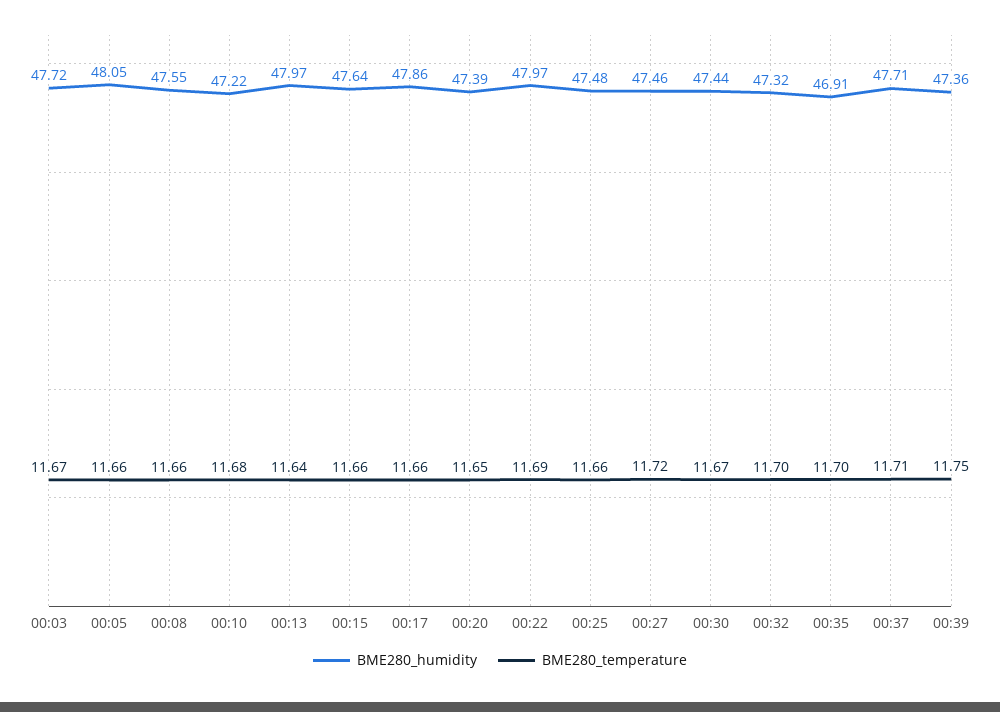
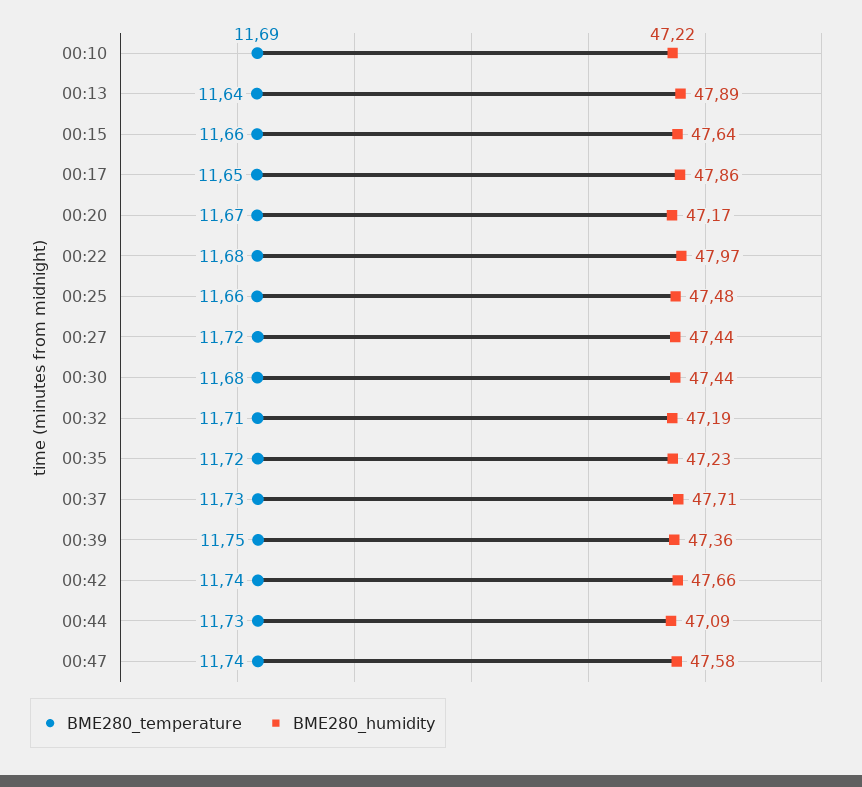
BME280_humidity, 00:03: 47.72 -> none
BME280_temperature, 00:03: 11.67 -> none
BME280_humidity, 00:05: 48.05 -> none
BME280_temperature, 00:05: 11.66 -> none
BME280_humidity, 00:08: 47.55 -> none
BME280_temperature, 00:08: 11.66 -> none
BME280_temperature, 00:10: 11.68 -> 11.69
BME280_humidity, 00:13: 47.97 -> 47.89
BME280_temperature, 00:17: 11.66 -> 11.65
BME280_humidity, 00:20: 47.39 -> 47.17
BME280_temperature, 00:20: 11.65 -> 11.67
BME280_temperature, 00:22: 11.69 -> 11.68
BME280_humidity, 00:27: 47.46 -> 47.44
BME280_temperature, 00:30: 11.67 -> 11.68
BME280_humidity, 00:32: 47.32 -> 47.19
BME280_temperature, 00:32: 11.7 -> 11.71
BME280_humidity, 00:35: 46.91 -> 47.23
BME280_temperature, 00:35: 11.7 -> 11.72
BME280_temperature, 00:37: 11.71 -> 11.73
BME280_temperature, 00:42: none -> 11.74
BME280_humidity, 00:42: none -> 47.66
BME280_temperature, 00:44: none -> 11.73
BME280_humidity, 00:44: none -> 47.09
BME280_temperature, 00:47: none -> 11.74
BME280_humidity, 00:47: none -> 47.58

